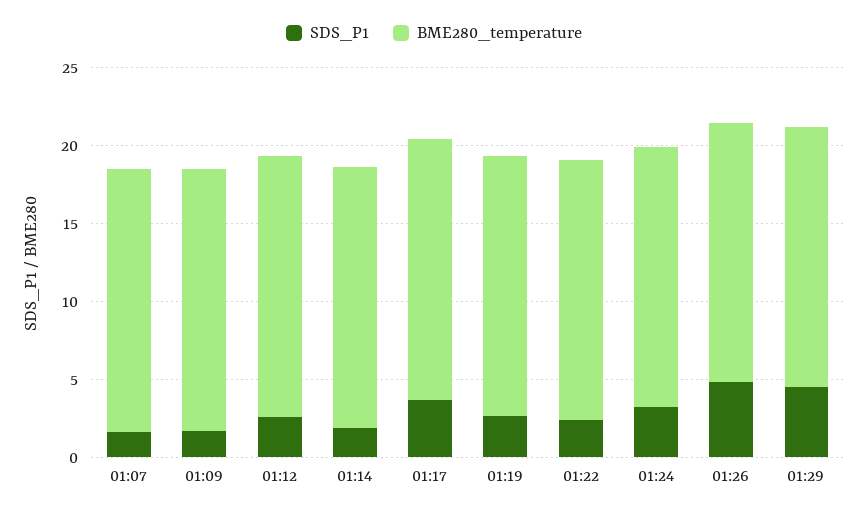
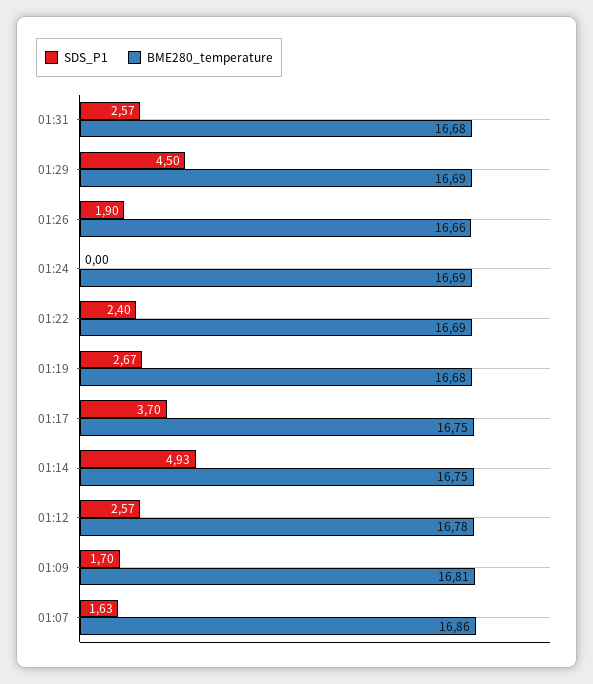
SDS_P1, 01:14: 2 -> 4.93
SDS_P1, 01:24: 3 -> 0
SDS_P1, 01:26: 5 -> 1.9
SDS_P1, 01:31: none -> 2.57
BME280_temperature, 01:31: none -> 16.68

